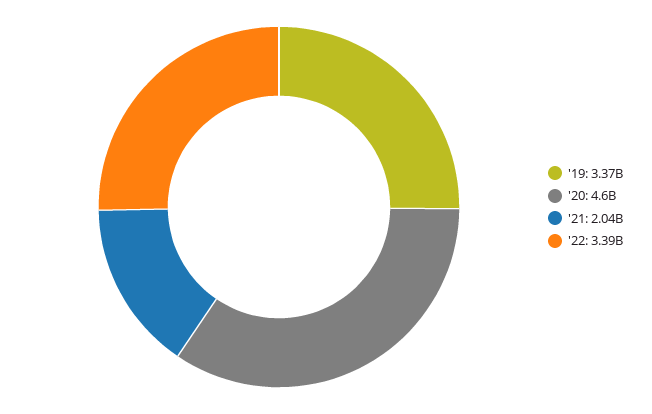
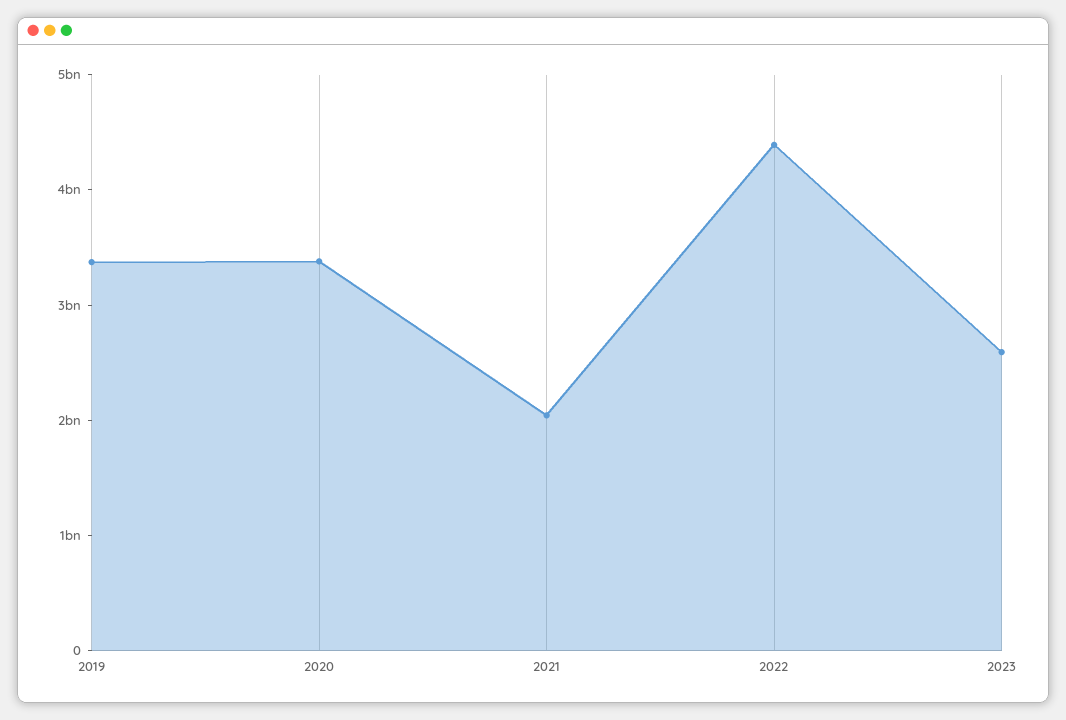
'20: 4600000000 -> 3400000000
'22: 3390000000 -> 4400000000
2023: none -> 2600000000

